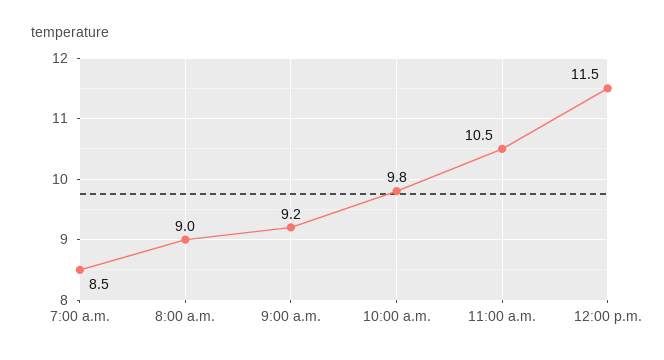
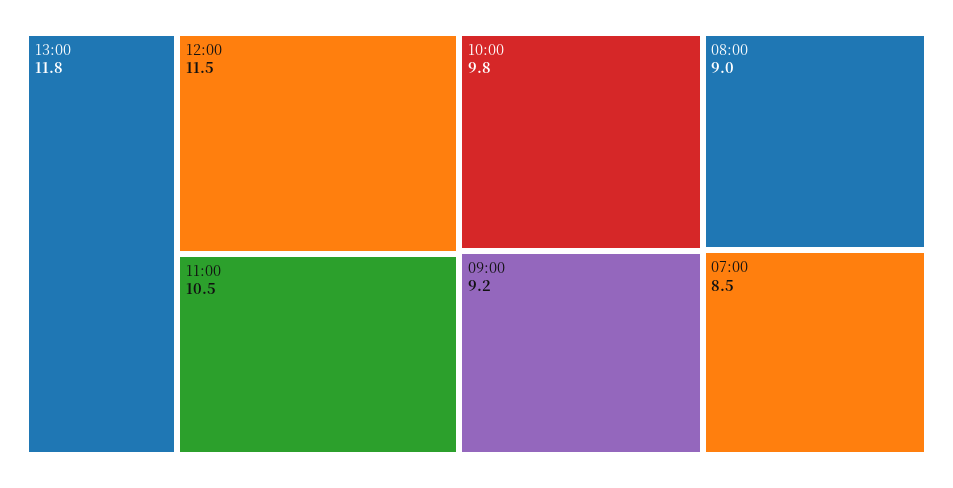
13:00: none -> 11.8

